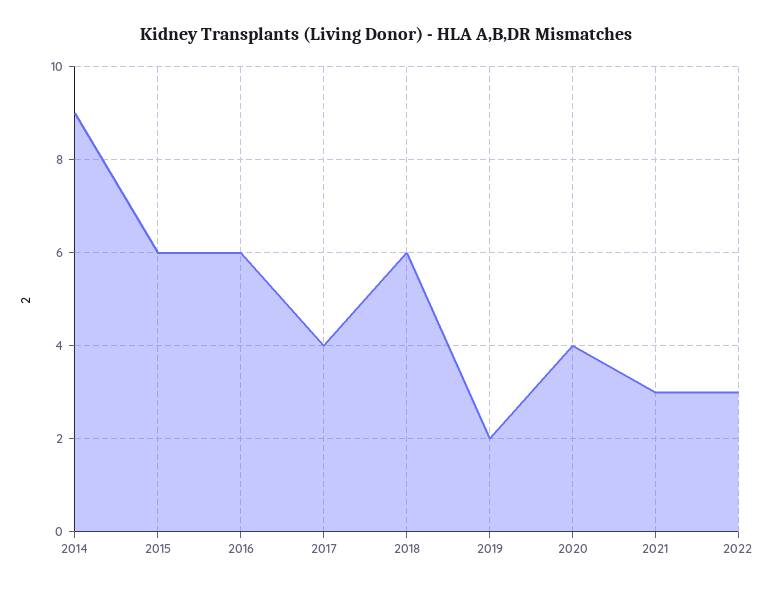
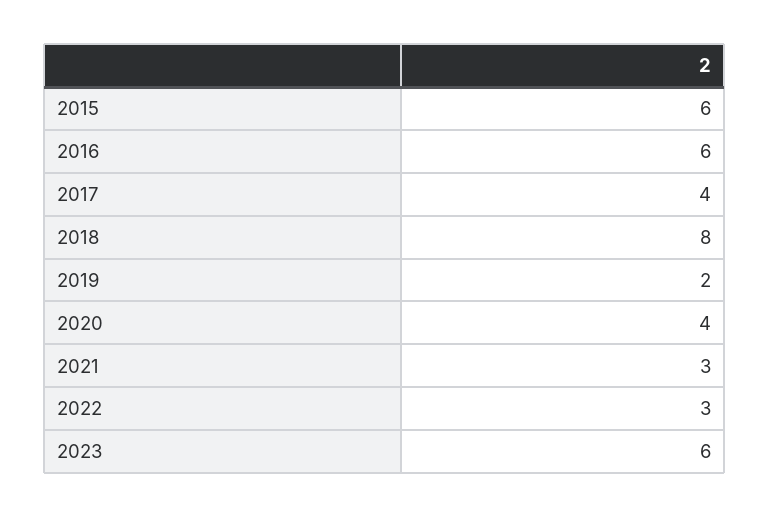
2014: 9 -> none
2018: 6 -> 8
2023: none -> 6

